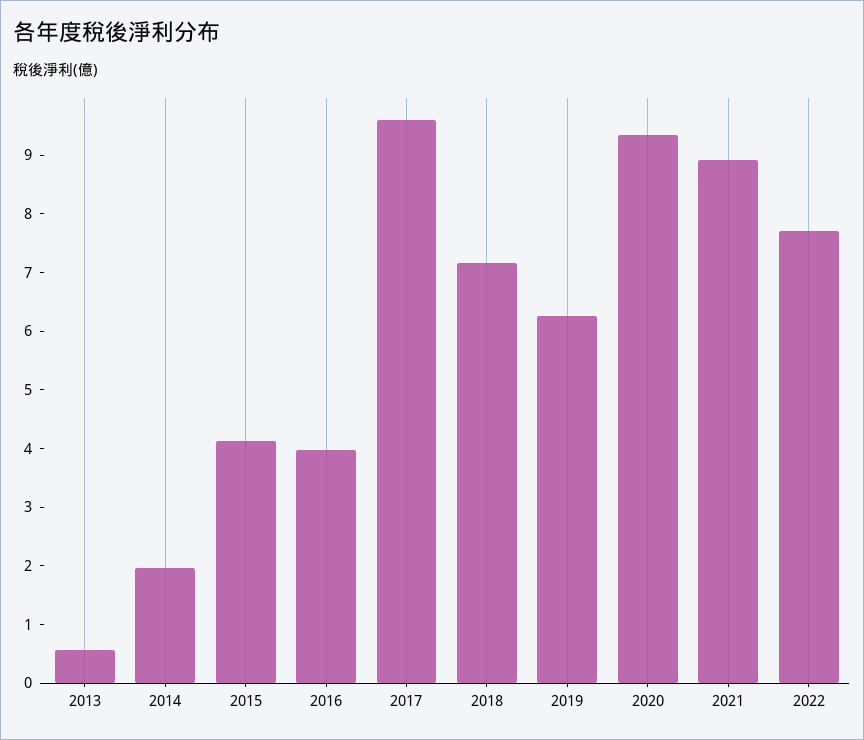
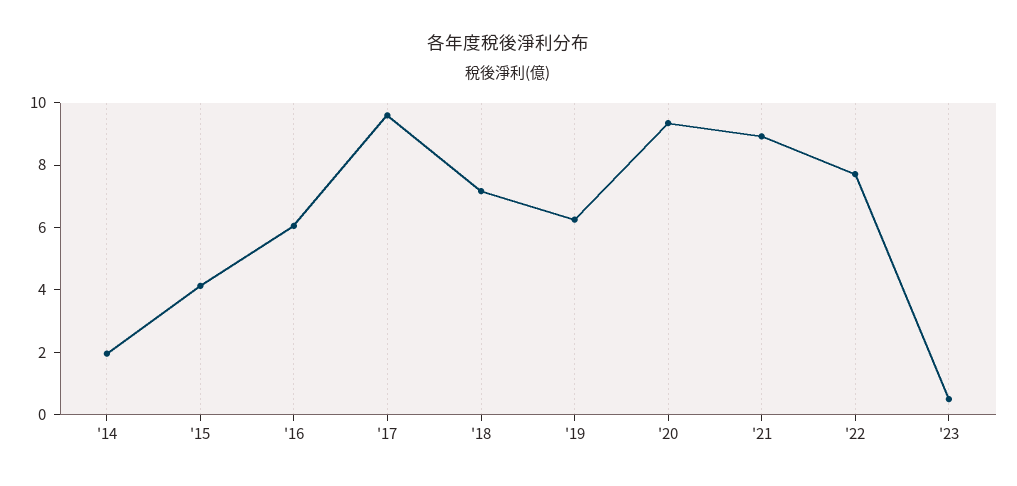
2013: 0.6 -> none
2016: 4 -> 6
'23: none -> 0.5

